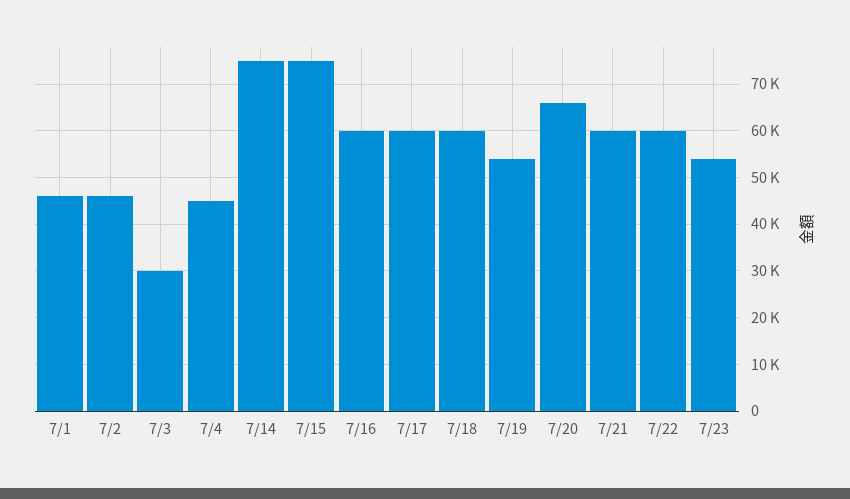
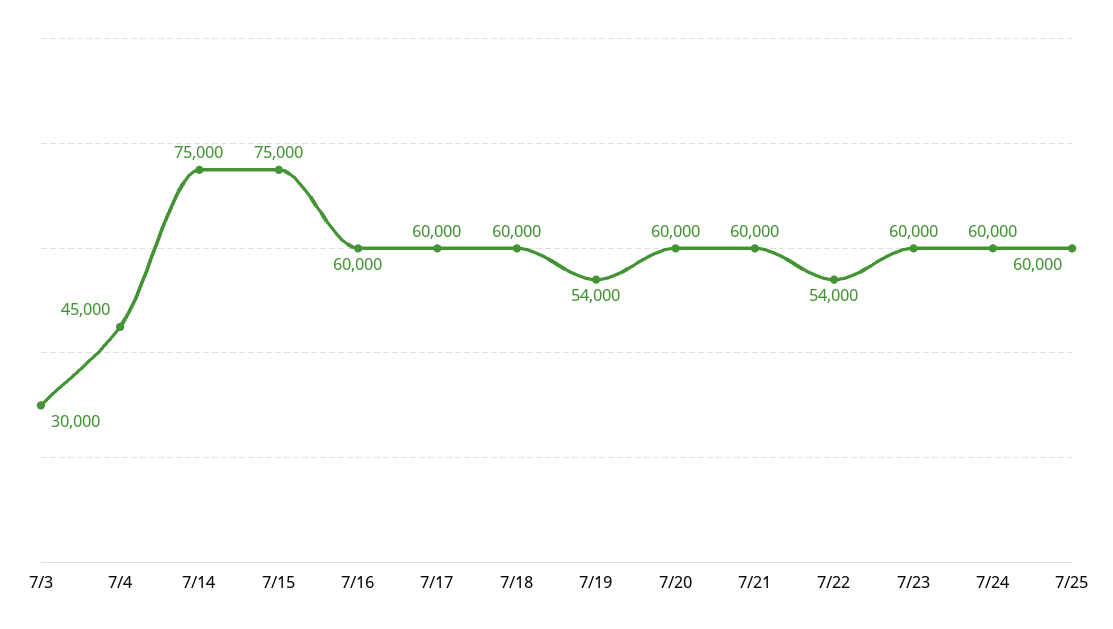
7/1: 46000 -> none
7/2: 46000 -> none
7/20: 66000 -> 60000
7/22: 60000 -> 54000
7/23: 54000 -> 60000
7/24: none -> 60000
7/25: none -> 60000

